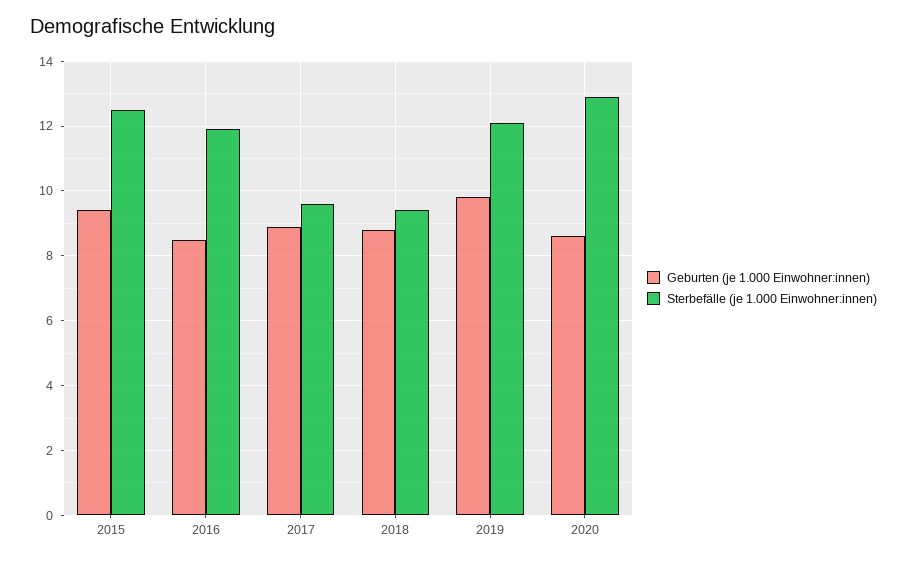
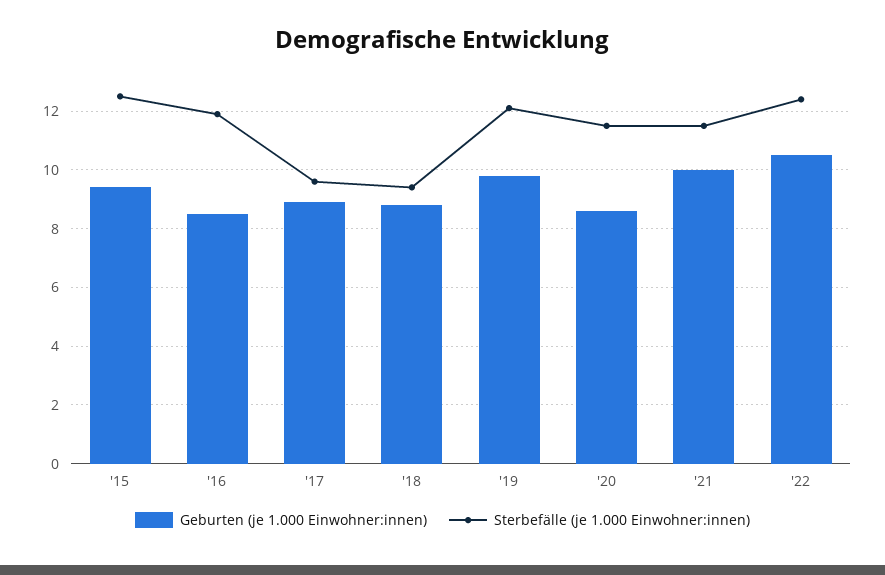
Sterbefälle (je 1.000 Einwohner:innen), 2020: 13 -> 11.5
Geburten (je 1.000 Einwohner:innen), '21: none -> 10
Sterbefälle (je 1.000 Einwohner:innen), '21: none -> 11.5
Geburten (je 1.000 Einwohner:innen), '22: none -> 10.5
Sterbefälle (je 1.000 Einwohner:innen), '22: none -> 12.5

